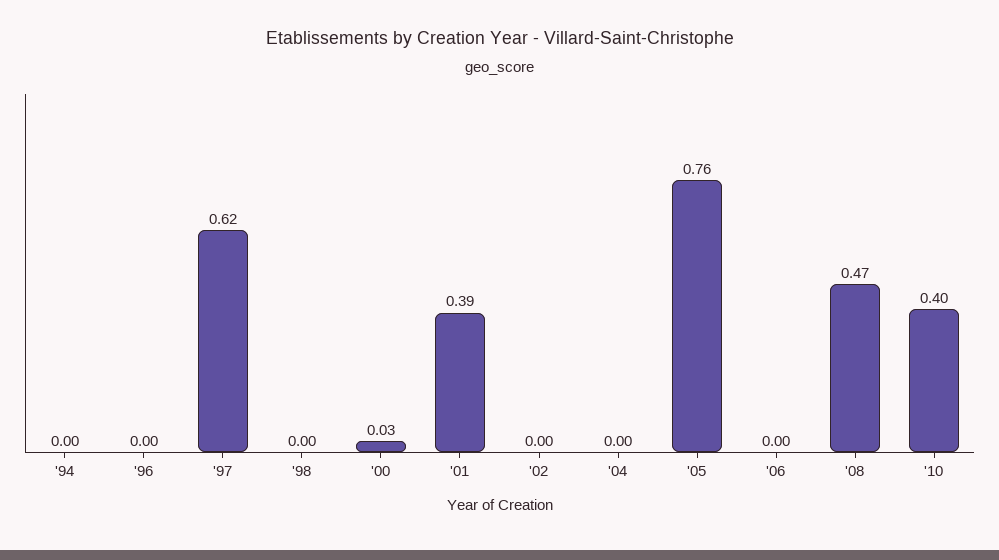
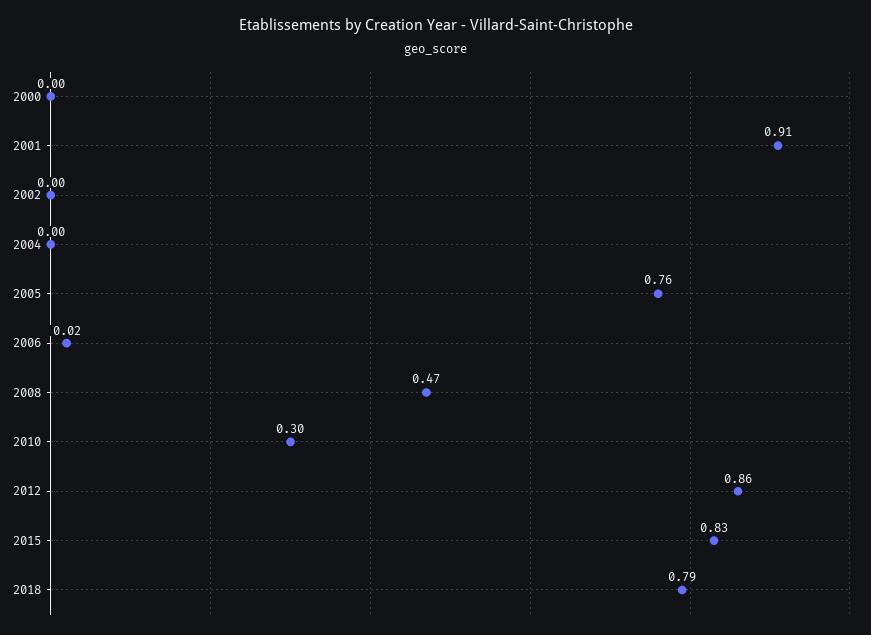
'94: 0 -> none
'96: 0 -> none
'97: 0.62 -> none
'98: 0 -> none
'00: 0.03 -> 0
'01: 0.39 -> 0.91
'06: 0 -> 0.02
'10: 0.4 -> 0.3
2012: none -> 0.86
2015: none -> 0.83
2018: none -> 0.79

